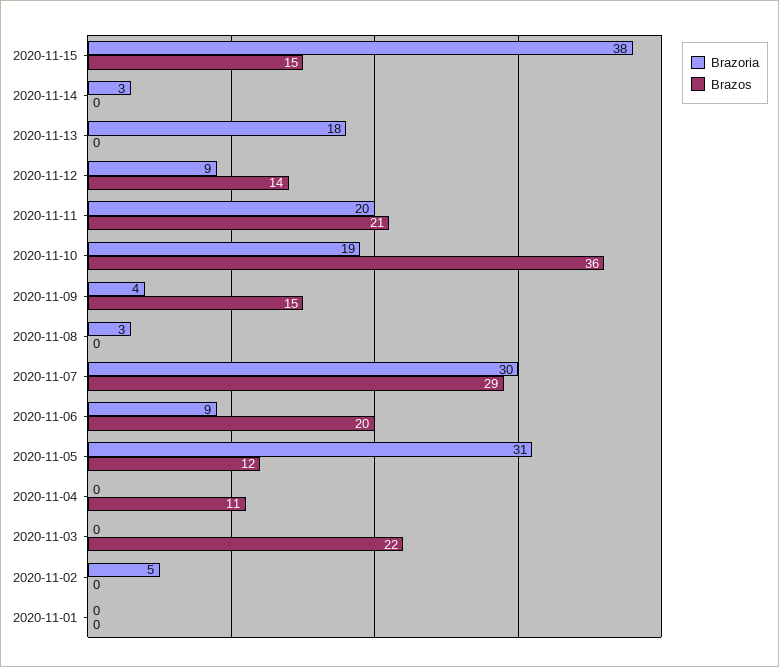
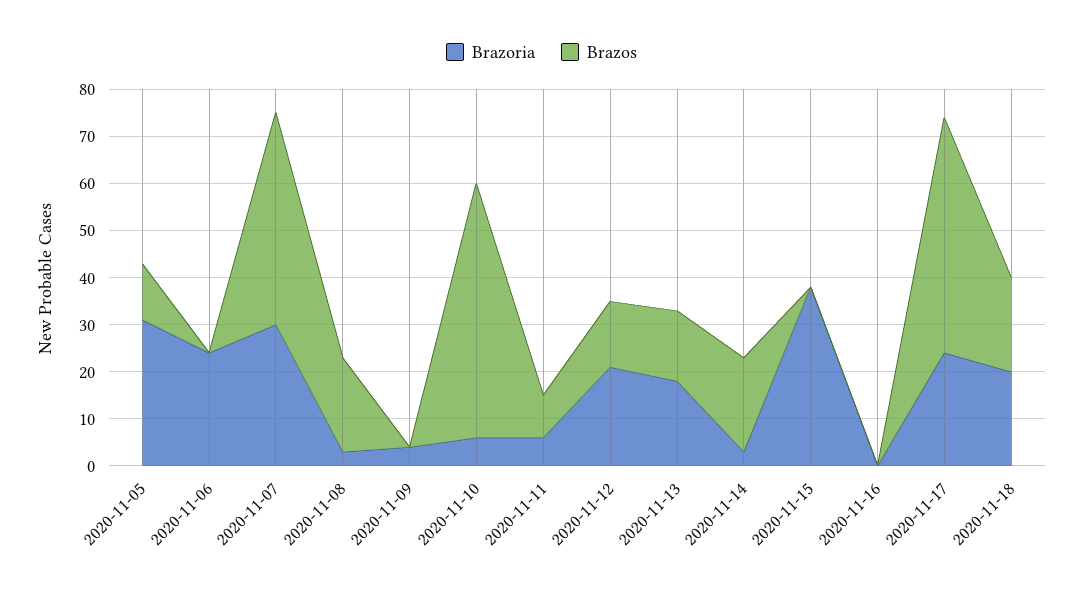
Brazos, 2020-11-15: 15 -> 0
Brazos, 2020-11-14: 0 -> 20
Brazos, 2020-11-13: 0 -> 15
Brazoria, 2020-11-12: 9 -> 20
Brazoria, 2020-11-11: 20 -> 5
Brazos, 2020-11-11: 21 -> 10
Brazoria, 2020-11-10: 19 -> 5
Brazos, 2020-11-10: 36 -> 55
Brazos, 2020-11-09: 15 -> 0
Brazos, 2020-11-08: 0 -> 20
Brazos, 2020-11-07: 29 -> 45
Brazoria, 2020-11-06: 9 -> 25
Brazos, 2020-11-06: 20 -> 0
Brazoria, 2020-11-04: 0 -> none
Brazos, 2020-11-04: 11 -> none
Brazoria, 2020-11-03: 0 -> none
Brazos, 2020-11-03: 22 -> none
Brazoria, 2020-11-02: 5 -> none
Brazos, 2020-11-02: 0 -> none
Brazoria, 2020-11-01: 0 -> none
Brazos, 2020-11-01: 0 -> none
Brazoria, 2020-11-16: none -> 0
Brazos, 2020-11-16: none -> 0
Brazoria, 2020-11-17: none -> 25
Brazos, 2020-11-17: none -> 50
Brazoria, 2020-11-18: none -> 20
Brazos, 2020-11-18: none -> 20

